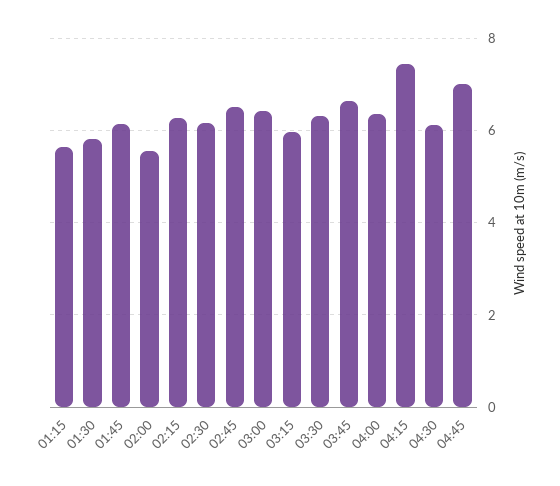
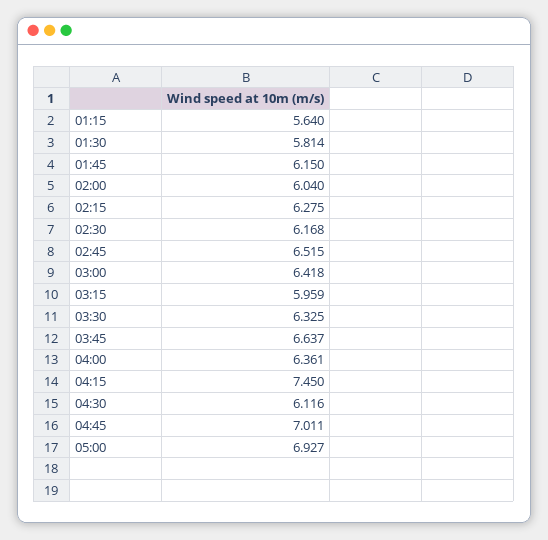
02:00: 5.6 -> 6.04
05:00: none -> 6.927

